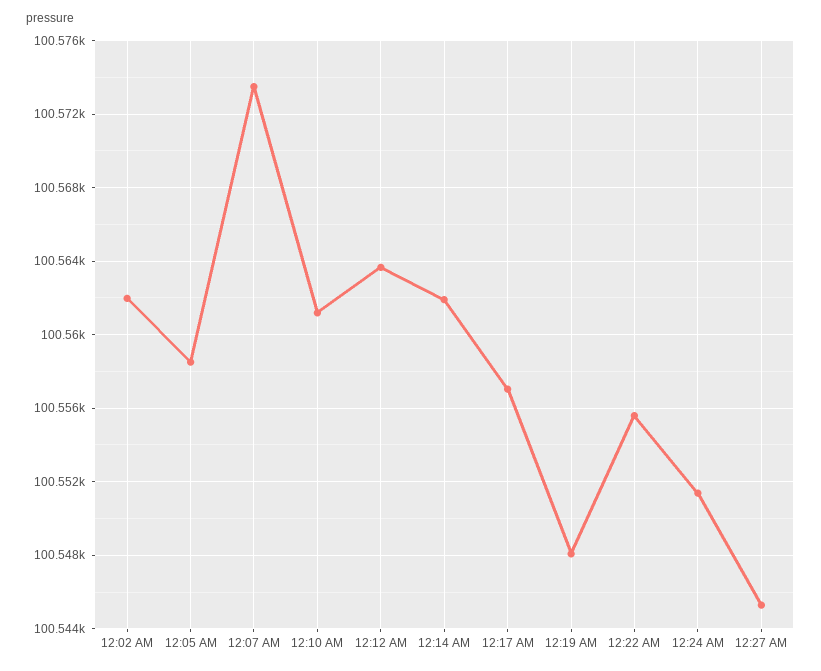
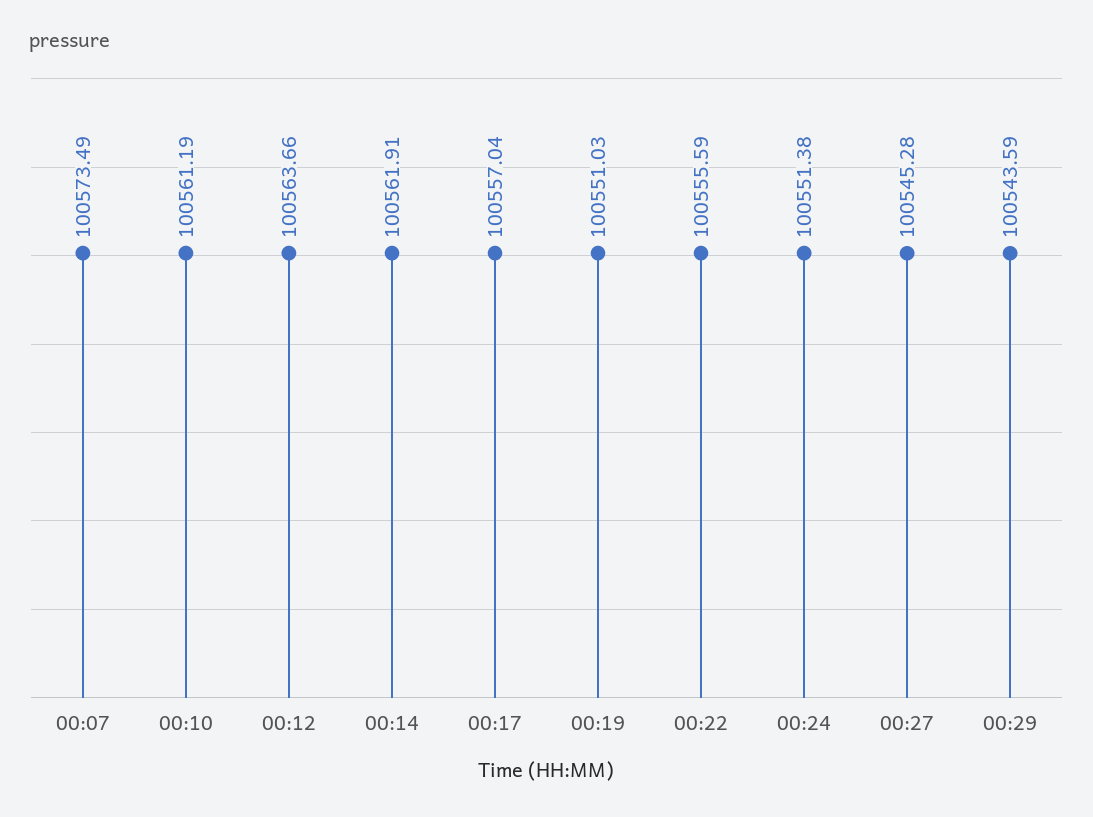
12:02 AM: 100562 -> none
12:05 AM: 100558.5 -> none
12:19 AM: 100548 -> 100551.03
00:29: none -> 100543.59

